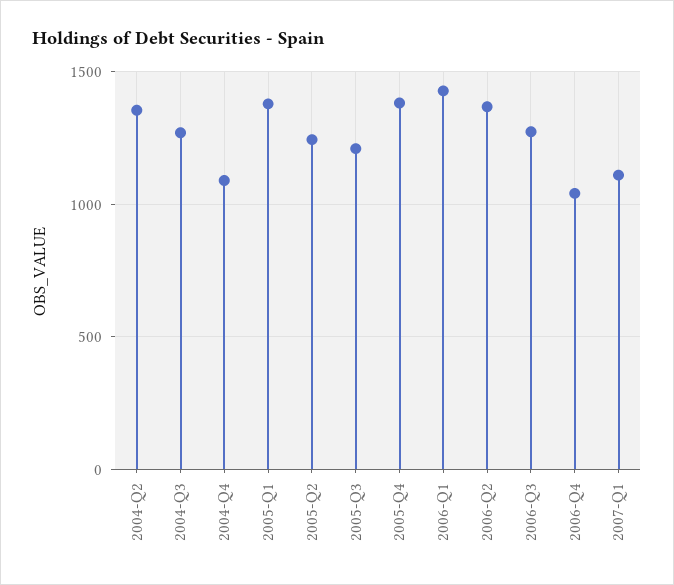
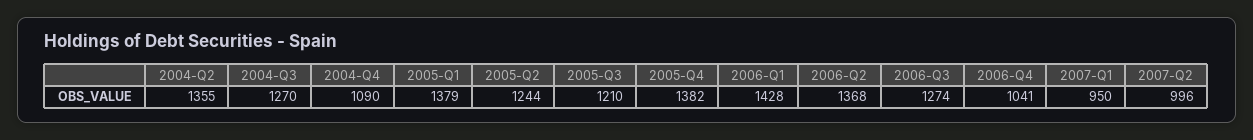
2007-Q1: 1100 -> 950
2007-Q2: none -> 996

